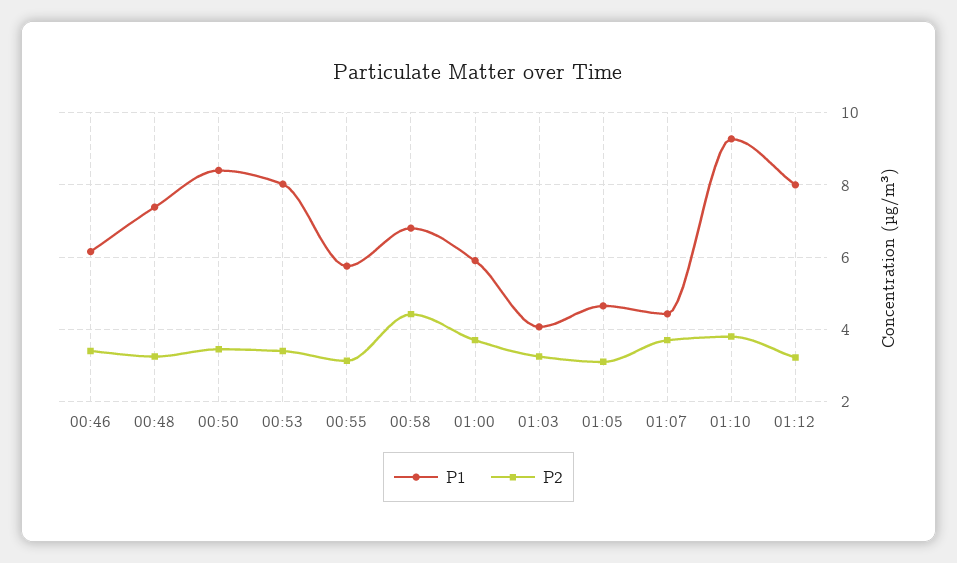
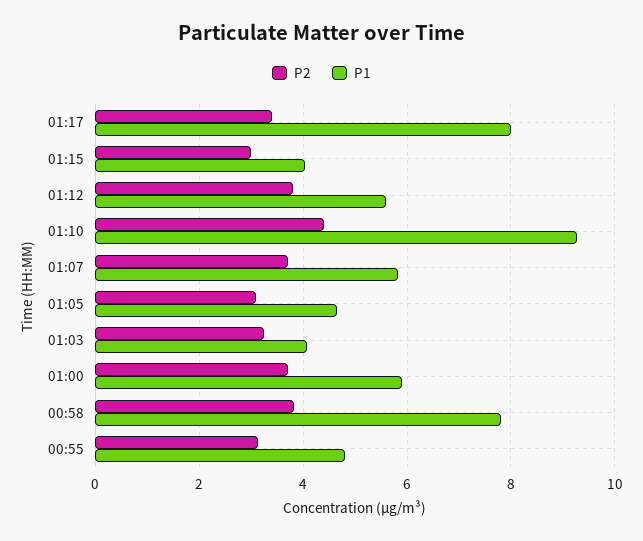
P1, 00:46: 6.2 -> none
P2, 00:46: 3.4 -> none
P1, 00:48: 7.4 -> none
P2, 00:48: 3.2 -> none
P1, 00:50: 8.4 -> none
P2, 00:50: 3.4 -> none
P1, 00:53: 8 -> none
P2, 00:53: 3.4 -> none
P1, 00:55: 5.8 -> 4.8
P1, 00:58: 6.8 -> 7.8
P2, 00:58: 4.4 -> 3.8
P1, 01:07: 4.4 -> 5.8
P2, 01:10: 3.8 -> 4.4
P1, 01:12: 8 -> 5.6
P2, 01:12: 3.2 -> 3.8
P2, 01:17: none -> 3.4
P1, 01:17: none -> 8
P2, 01:15: none -> 3
P1, 01:15: none -> 4

